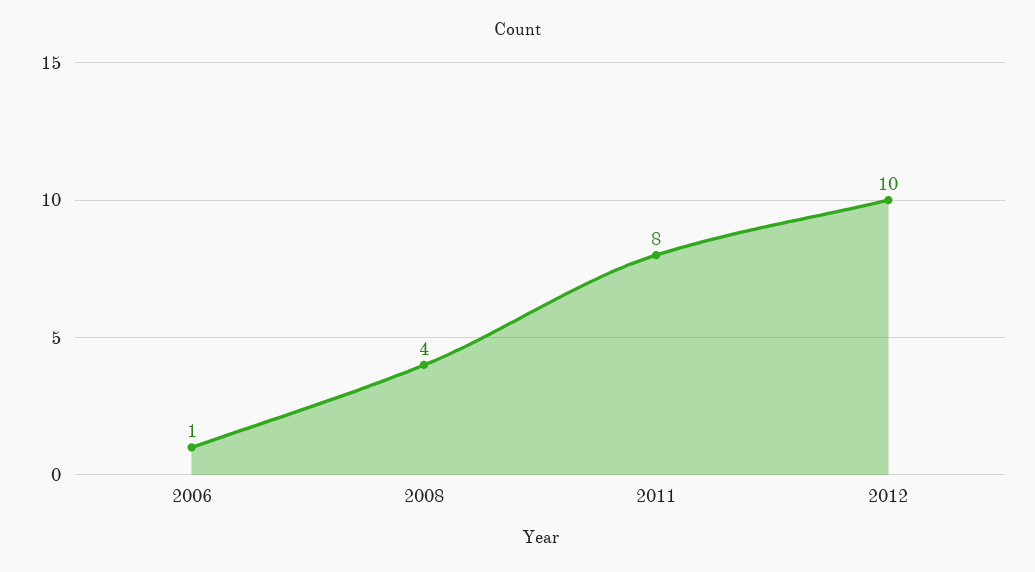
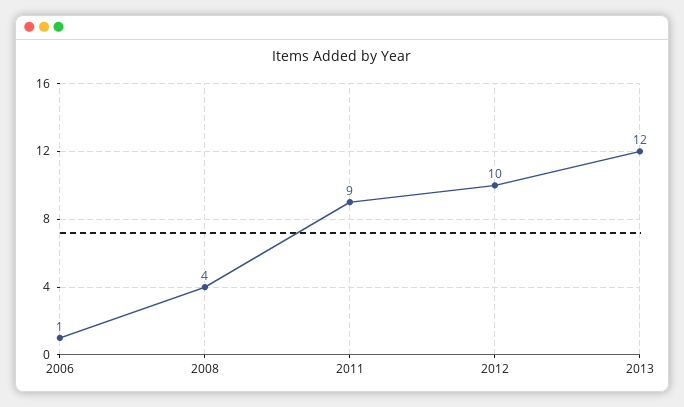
2011: 8 -> 9
2013: none -> 12

